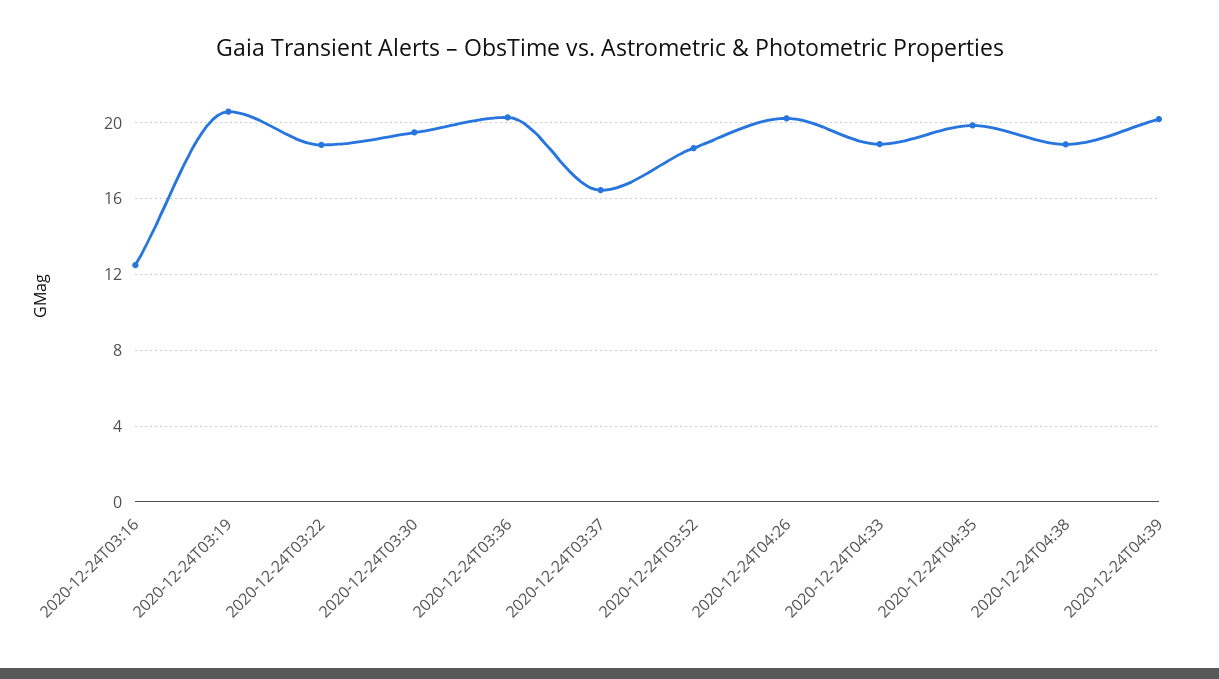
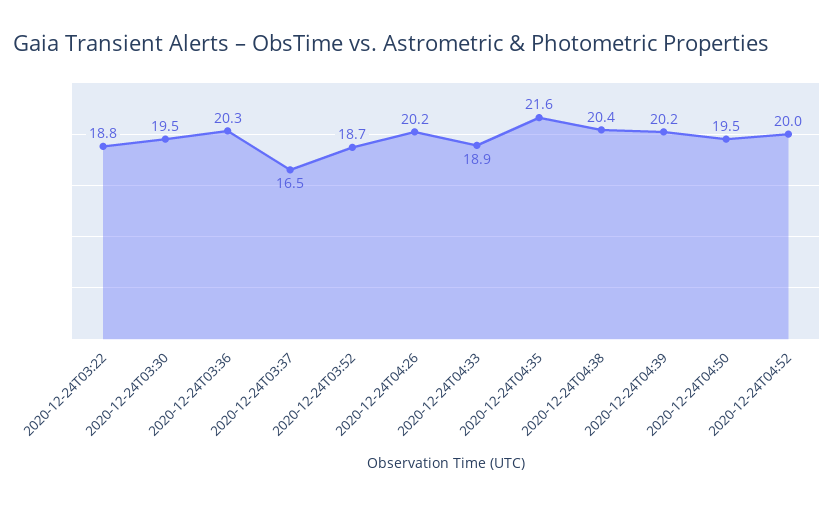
2020-12-24T03:16: 12.5 -> none
2020-12-24T03:19: 20.5 -> none
2020-12-24T04:35: 20 -> 21.6
2020-12-24T04:38: 19 -> 20.4
2020-12-24T04:50: none -> 19.5
2020-12-24T04:52: none -> 20

